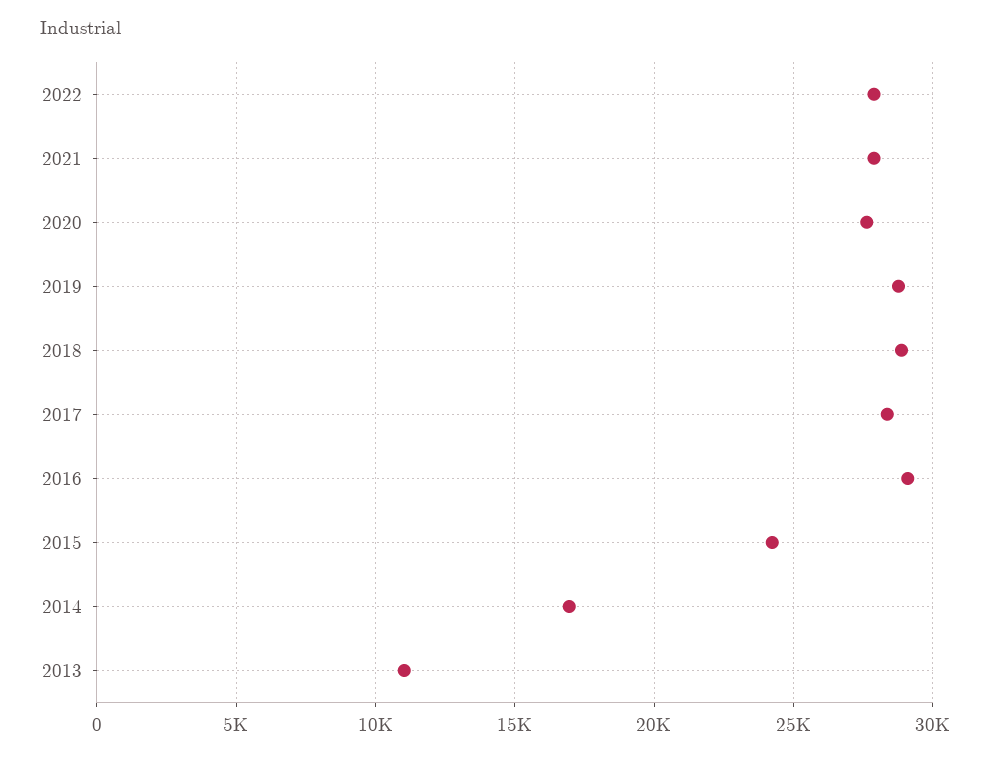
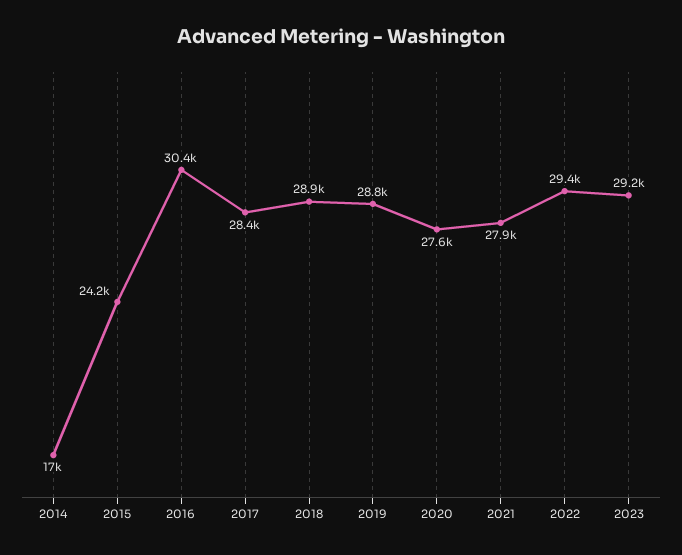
2022: 28000 -> 29400
2016: 29000 -> 30400
2013: 11000 -> none
2023: none -> 29200

